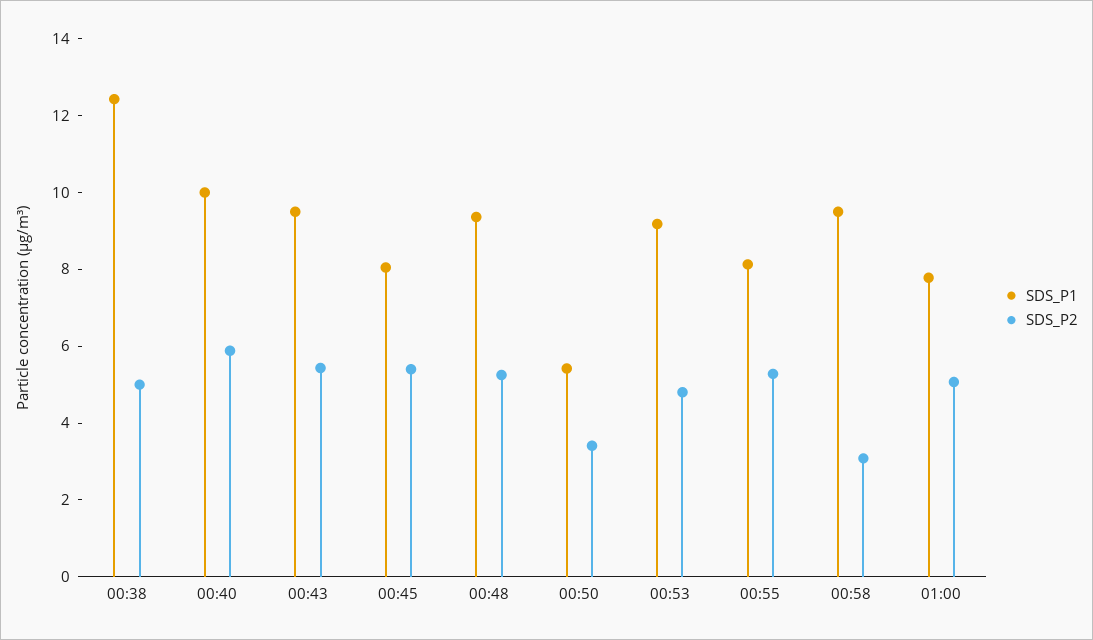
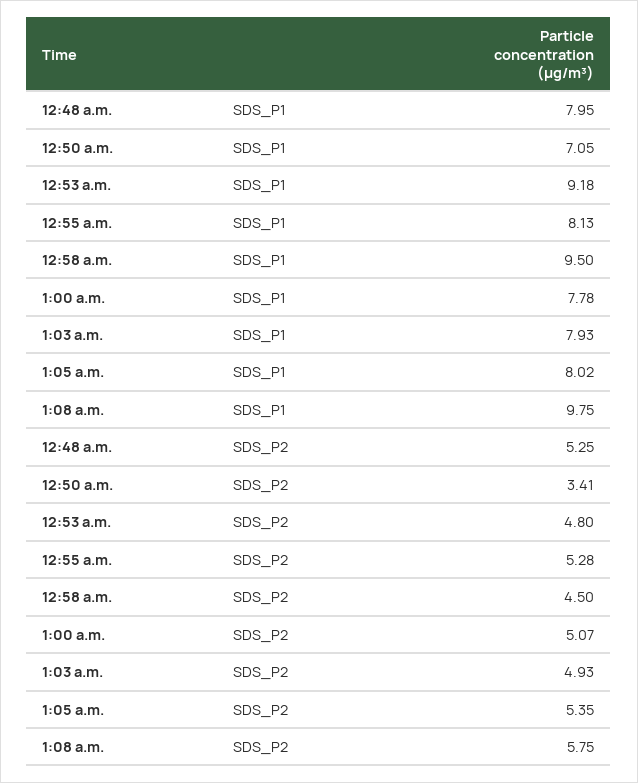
SDS_P1, 00:38: 12.5 -> none
SDS_P2, 00:38: 5 -> none
SDS_P1, 00:40: 10 -> none
SDS_P2, 00:40: 6 -> none
SDS_P1, 00:43: 9.5 -> none
SDS_P2, 00:43: 5.5 -> none
SDS_P1, 00:45: 8 -> none
SDS_P2, 00:45: 5.5 -> none
SDS_P1, 00:48: 9.5 -> 7.95
SDS_P1, 00:50: 5.5 -> 7.05
SDS_P2, 00:58: 3 -> 4.5
SDS_P1, 1:03 a.m.: none -> 7.93
SDS_P1, 1:05 a.m.: none -> 8.02
SDS_P1, 1:08 a.m.: none -> 9.75
SDS_P2, 1:03 a.m.: none -> 4.93
SDS_P2, 1:05 a.m.: none -> 5.35
SDS_P2, 1:08 a.m.: none -> 5.75

